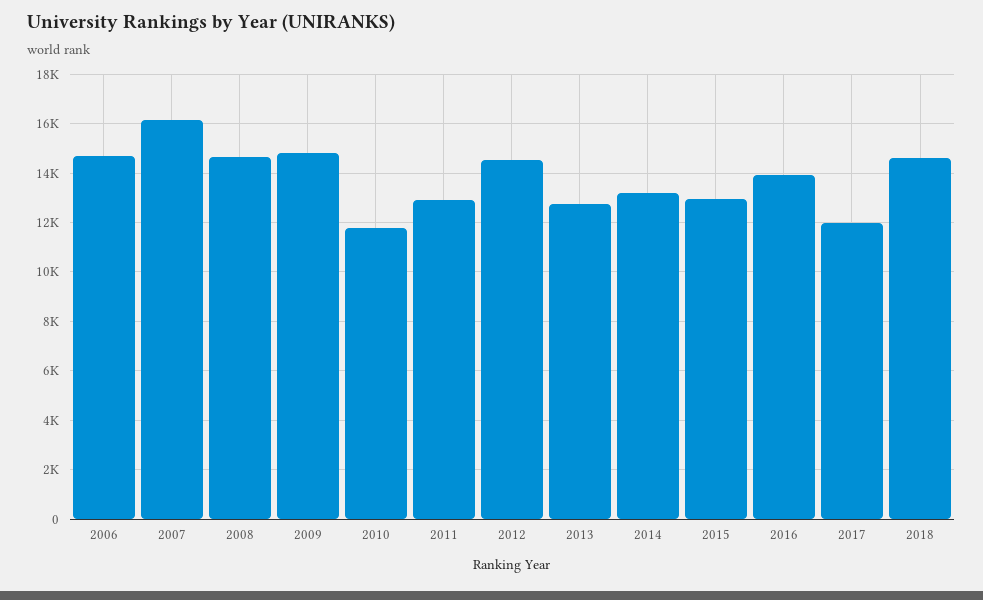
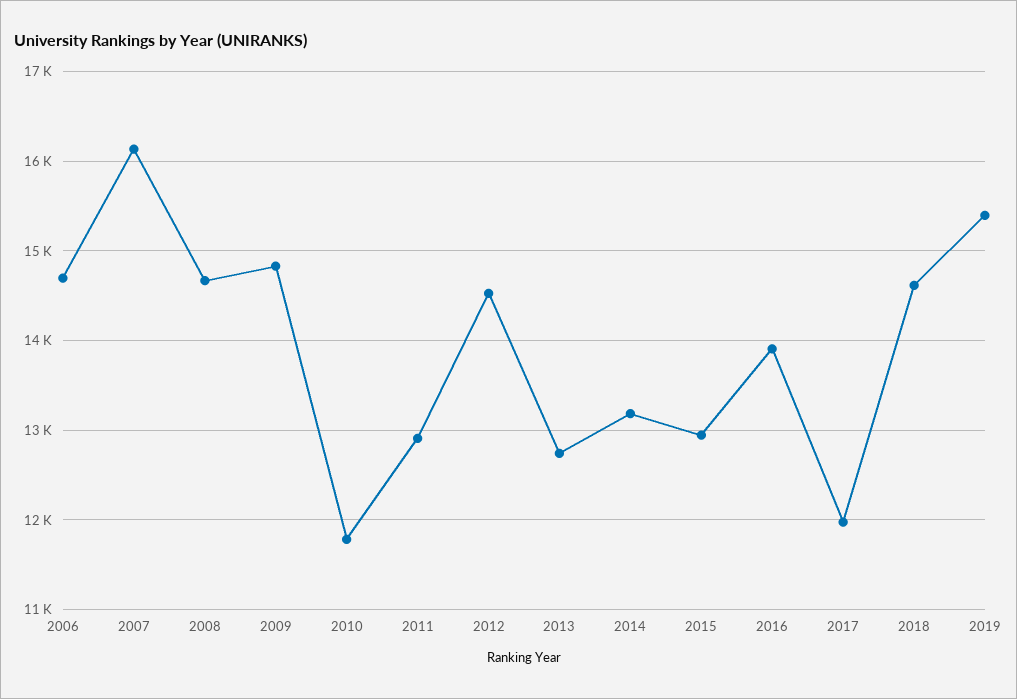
2019: none -> 15400

